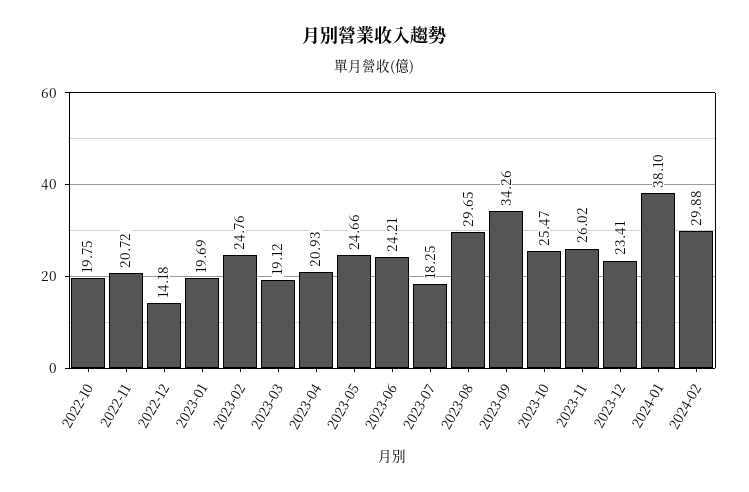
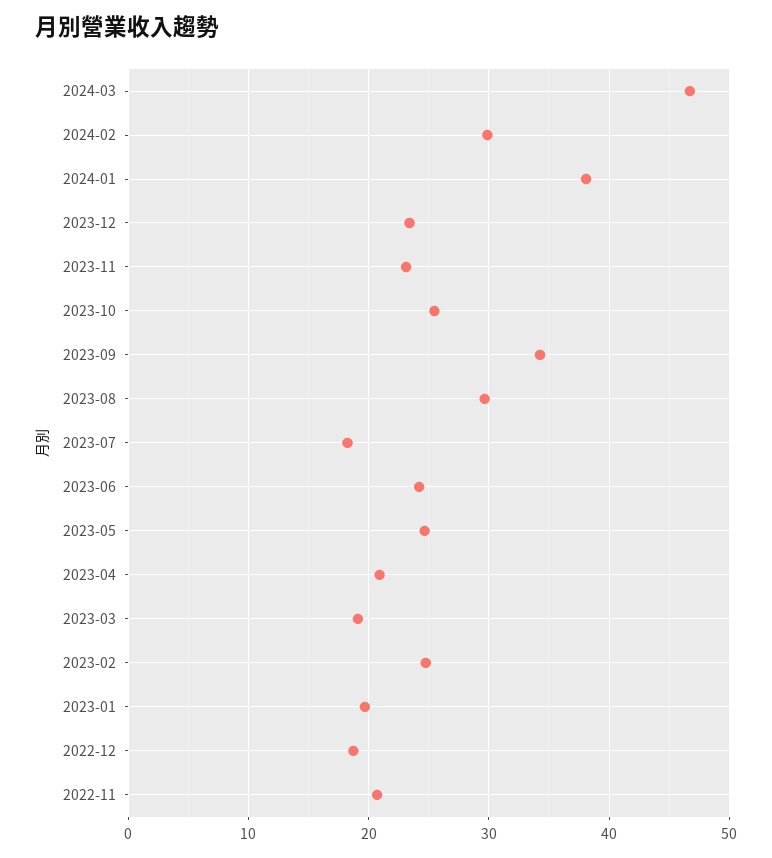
2022-10: 19.75 -> none
2022-12: 14.18 -> 19
2023-11: 26.02 -> 23
2024-03: none -> 47

